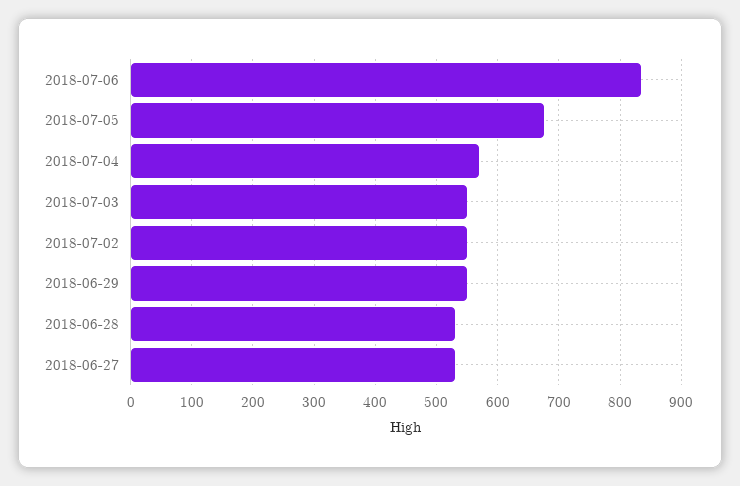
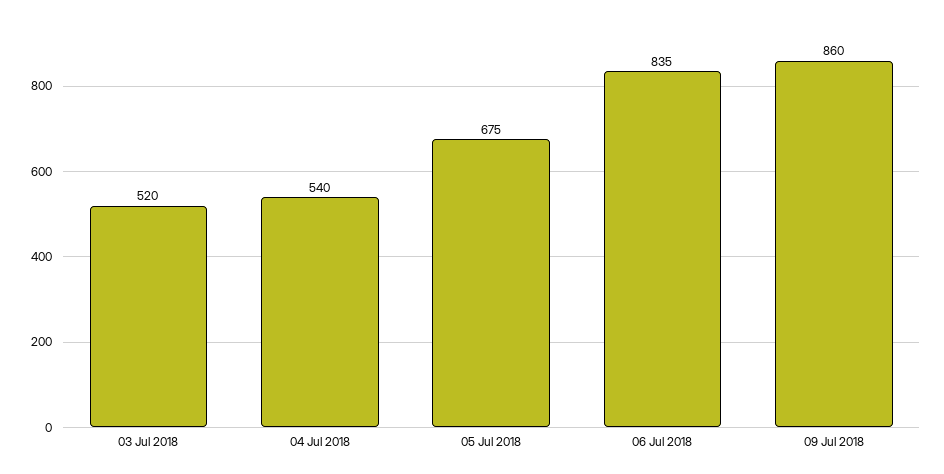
2018-07-04: 570 -> 540
2018-07-03: 550 -> 520
2018-07-02: 550 -> none
2018-06-29: 550 -> none
2018-06-28: 530 -> none
2018-06-27: 530 -> none
09 Jul 2018: none -> 860

